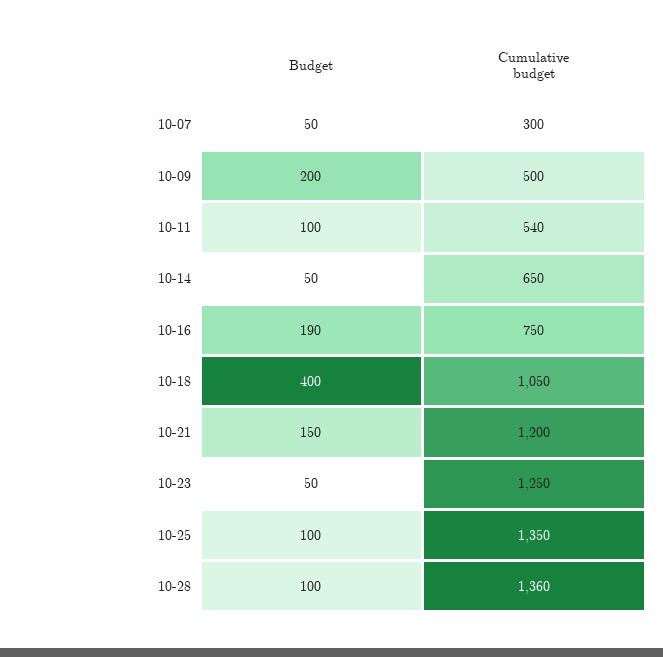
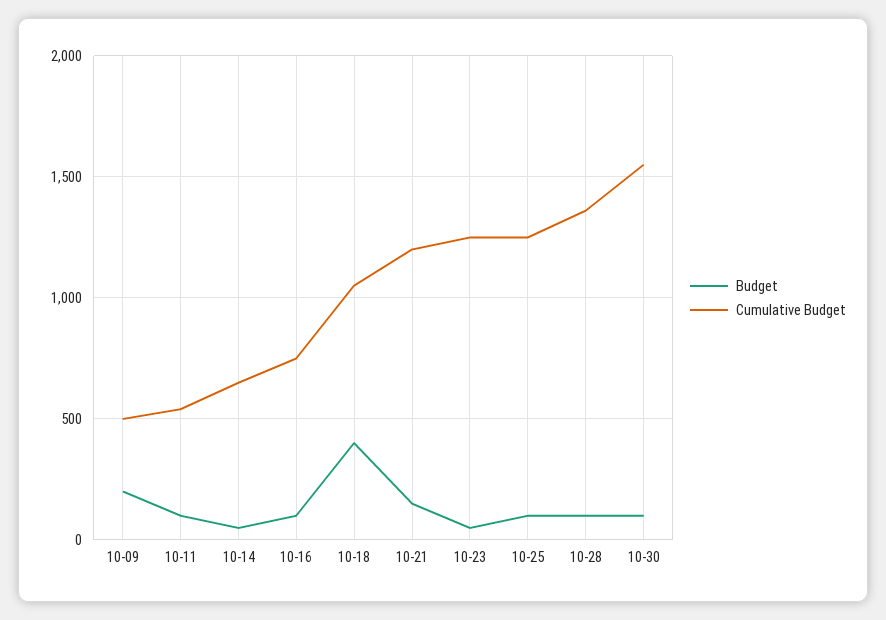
Budget, 10-07: 50 -> none
Cumulative budget, 10-07: 300 -> none
Budget, 10-16: 190 -> 100
Cumulative budget, 10-25: 1350 -> 1250
Budget, 10-30: none -> 100
Cumulative budget, 10-30: none -> 1550

